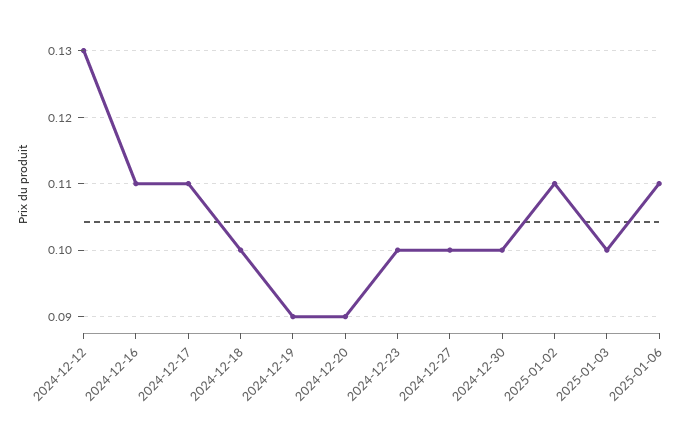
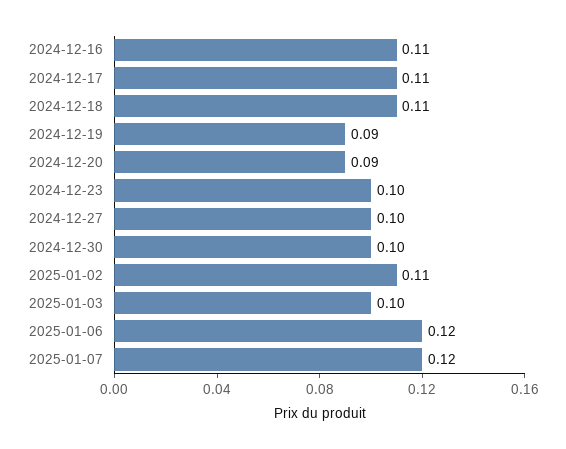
2024-12-12: 0.13 -> none
2024-12-18: 0.1 -> 0.11
2025-01-06: 0.11 -> 0.12
2025-01-07: none -> 0.12

